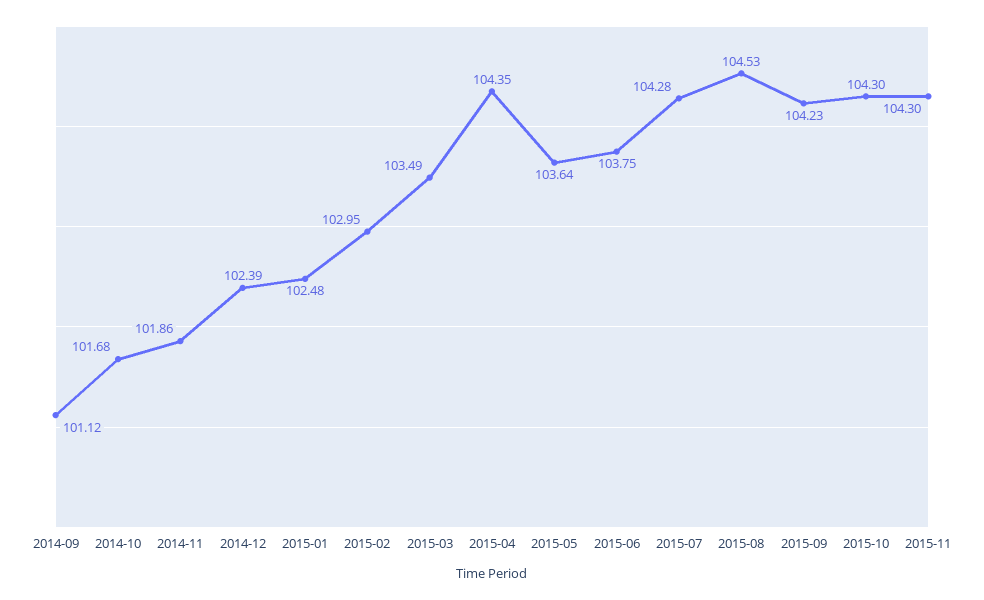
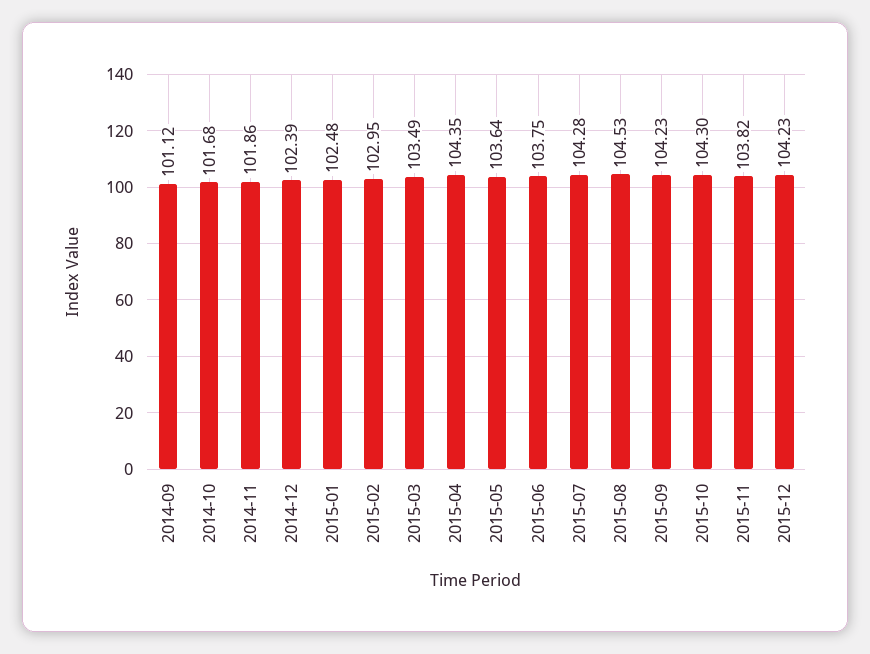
2015-11: 104.3 -> 103.82
2015-12: none -> 104.23

